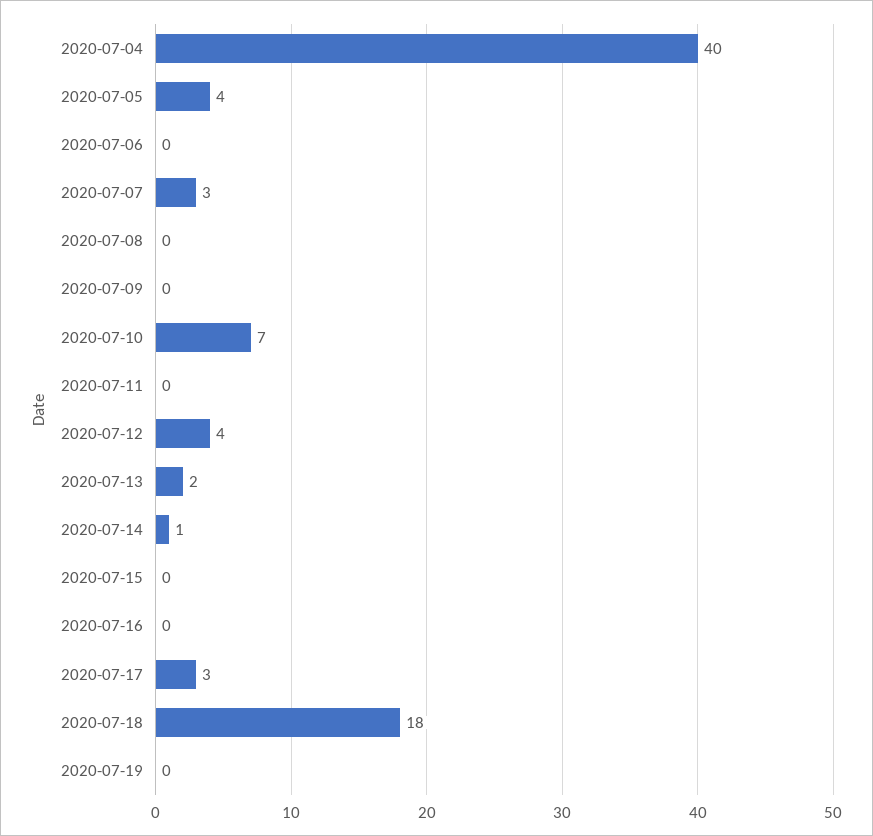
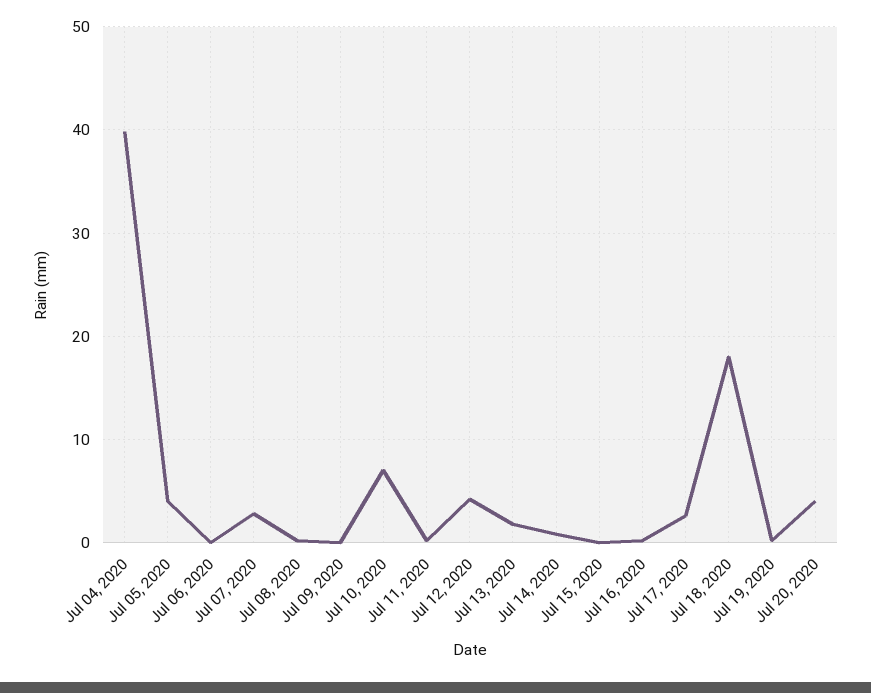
Jul 20, 2020: none -> 4

